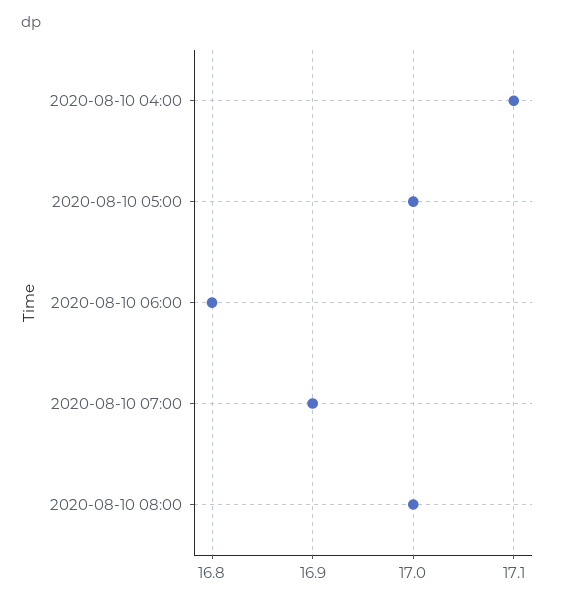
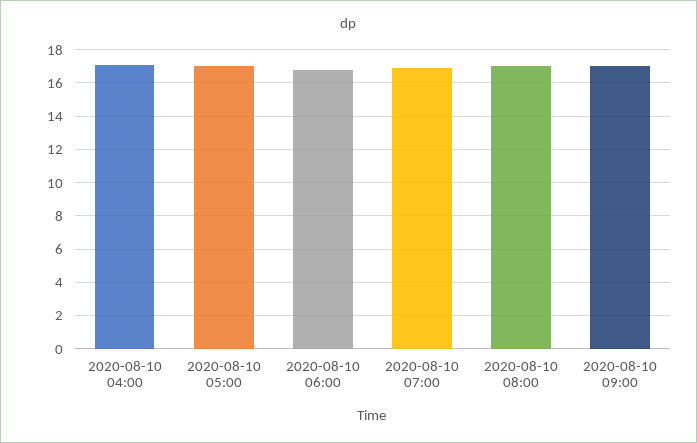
2020-08-10 09:00: none -> 17

